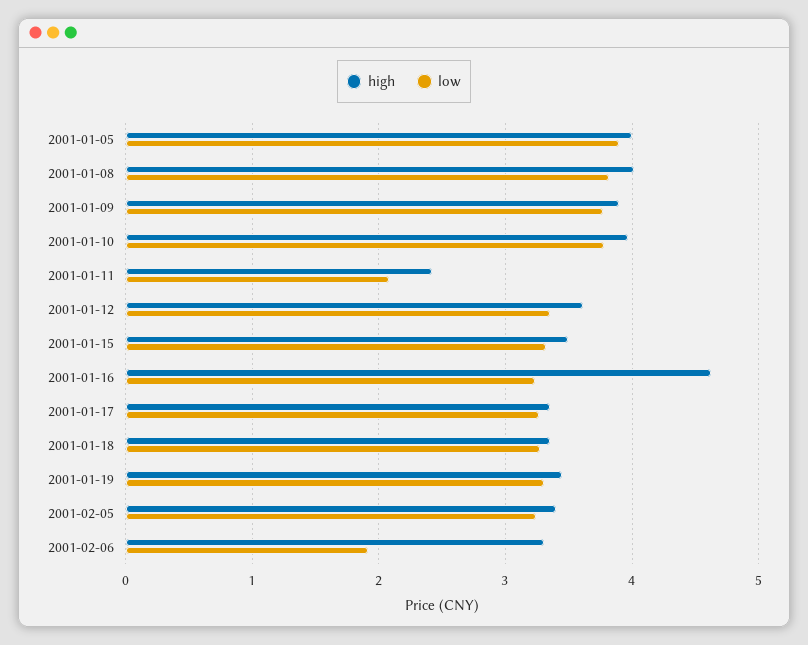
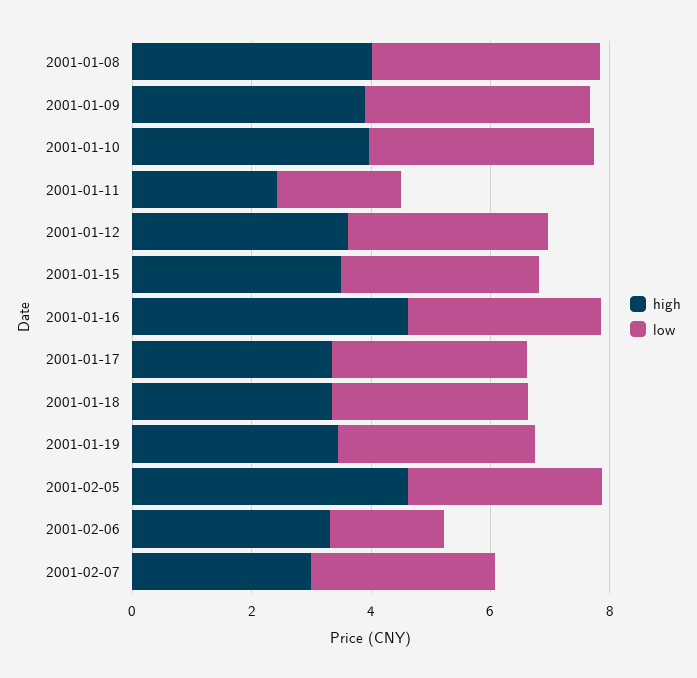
high, 2001-01-05: 4 -> none
low, 2001-01-05: 3.9 -> none
high, 2001-02-05: 3.4 -> 4.5
high, 2001-02-07: none -> 3
low, 2001-02-07: none -> 3

